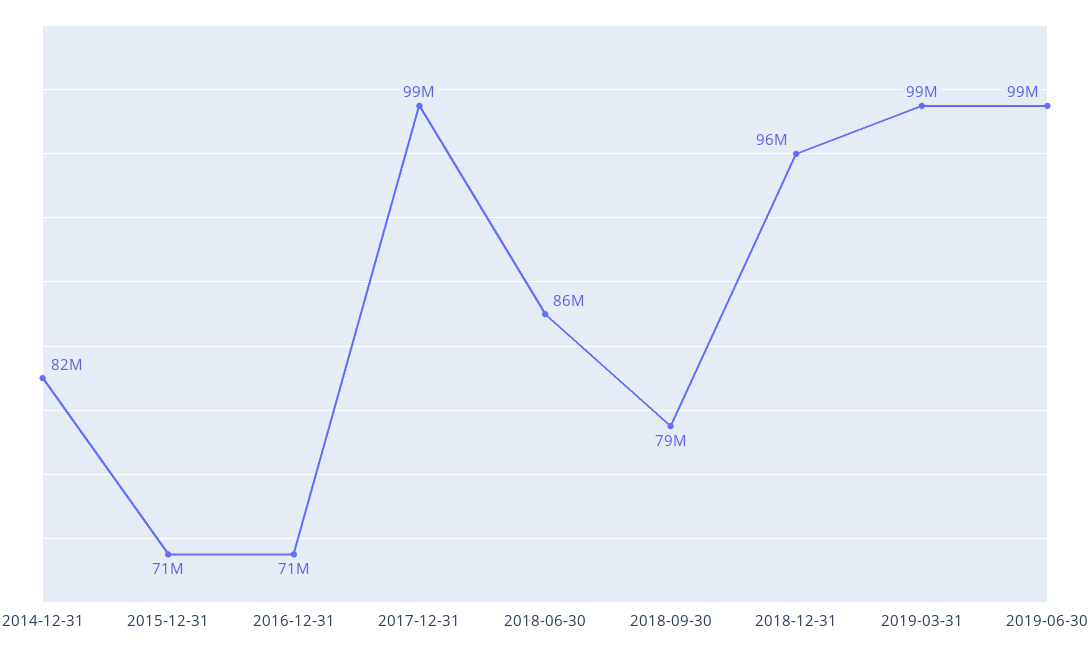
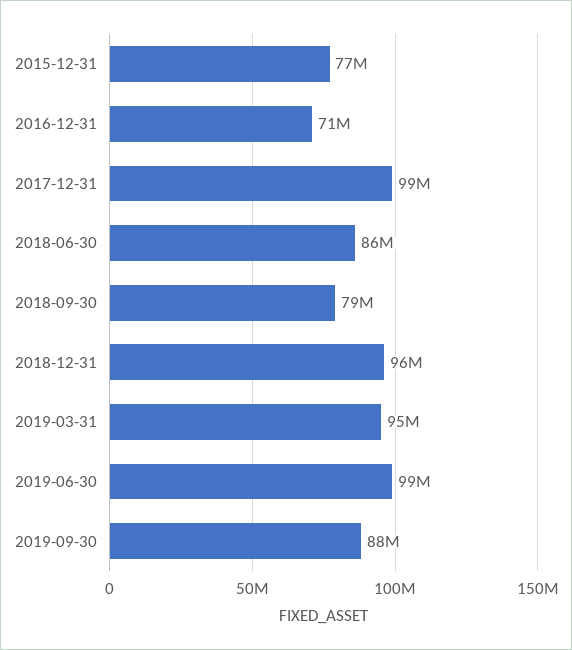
2014-12-31: 82000000 -> none
2015-12-31: 71000000 -> 77000000
2019-03-31: 99000000 -> 95000000
2019-09-30: none -> 88000000

